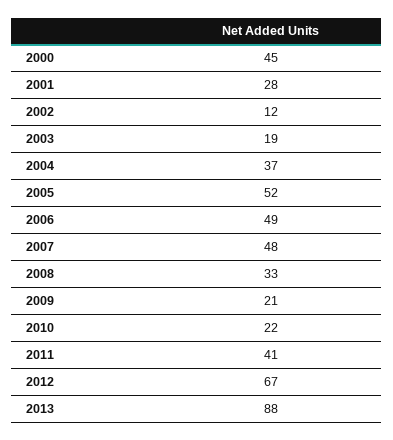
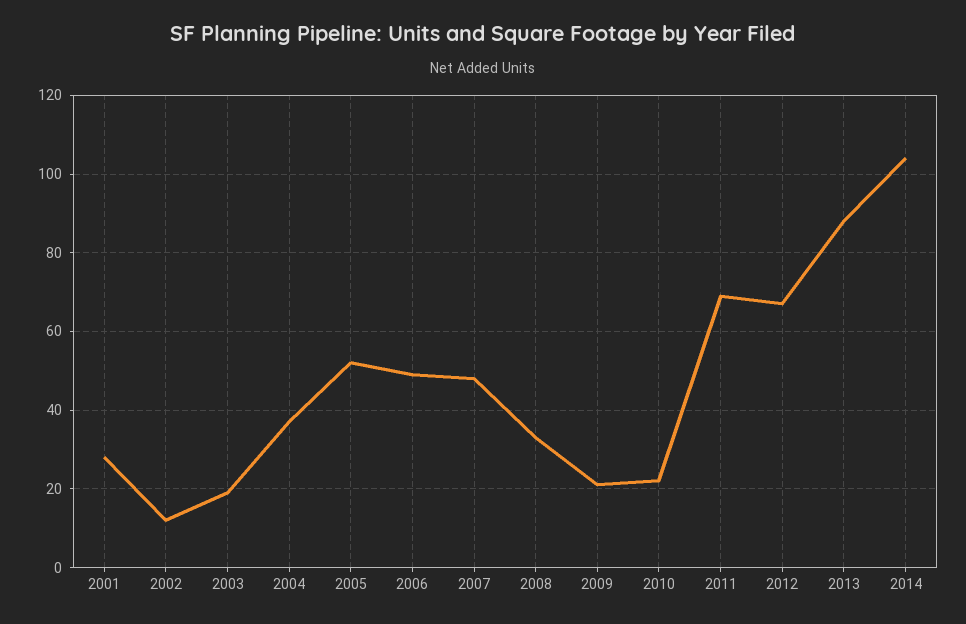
2000: 45 -> none
2011: 41 -> 70
2014: none -> 105

